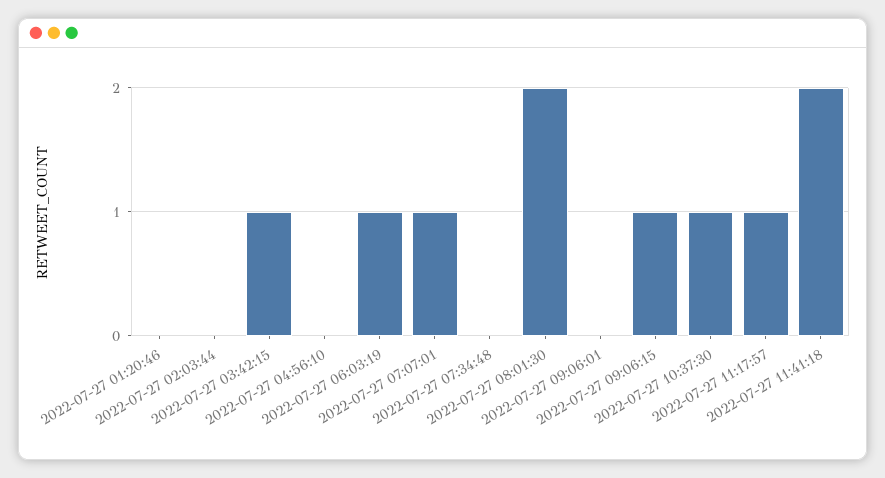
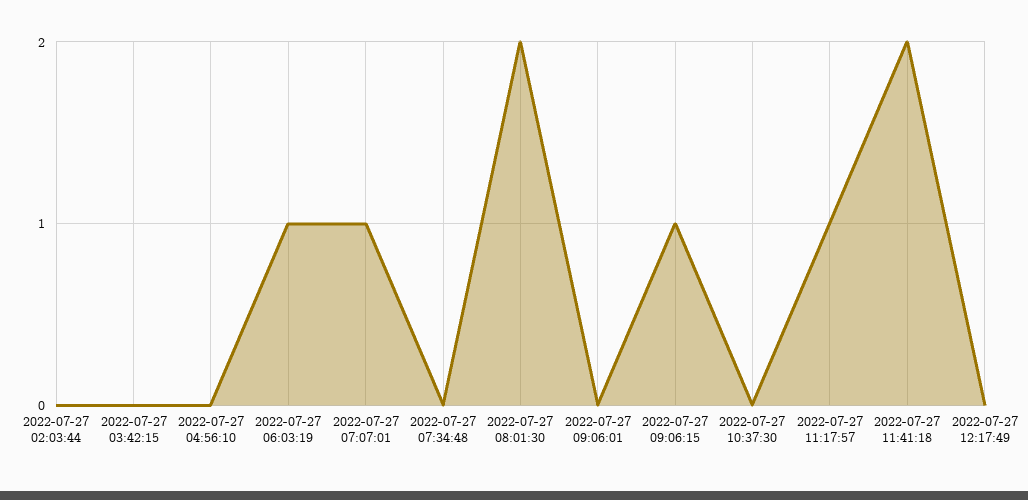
2022-07-27 01:20:46: 0 -> none
2022-07-27 03:42:15: 1 -> 0
2022-07-27 10:37:30: 1 -> 0
2022-07-27 12:17:49: none -> 0

